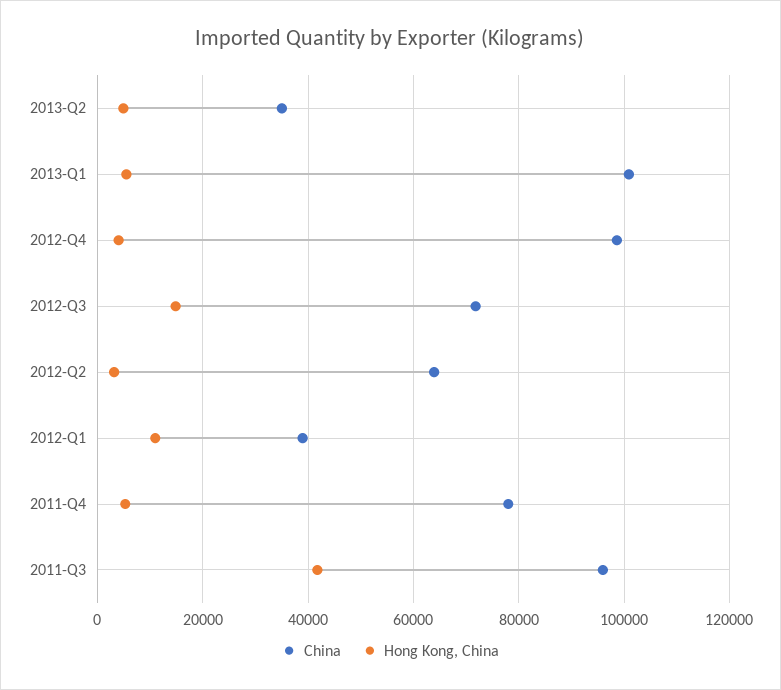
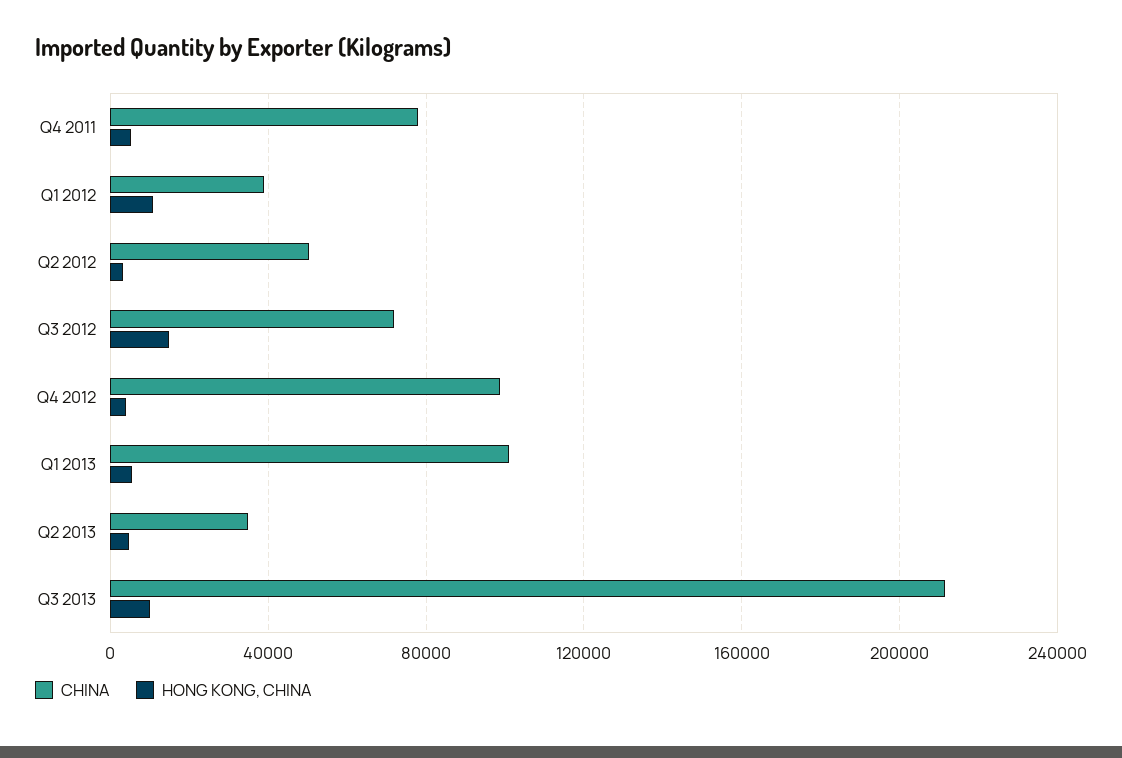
China, 2012-Q2: 64000 -> 50000
China, 2011-Q3: 96000 -> none
Hong Kong, China, 2011-Q3: 42000 -> none
China, Q3 2013: none -> 210000
Hong Kong, China, Q3 2013: none -> 10000

